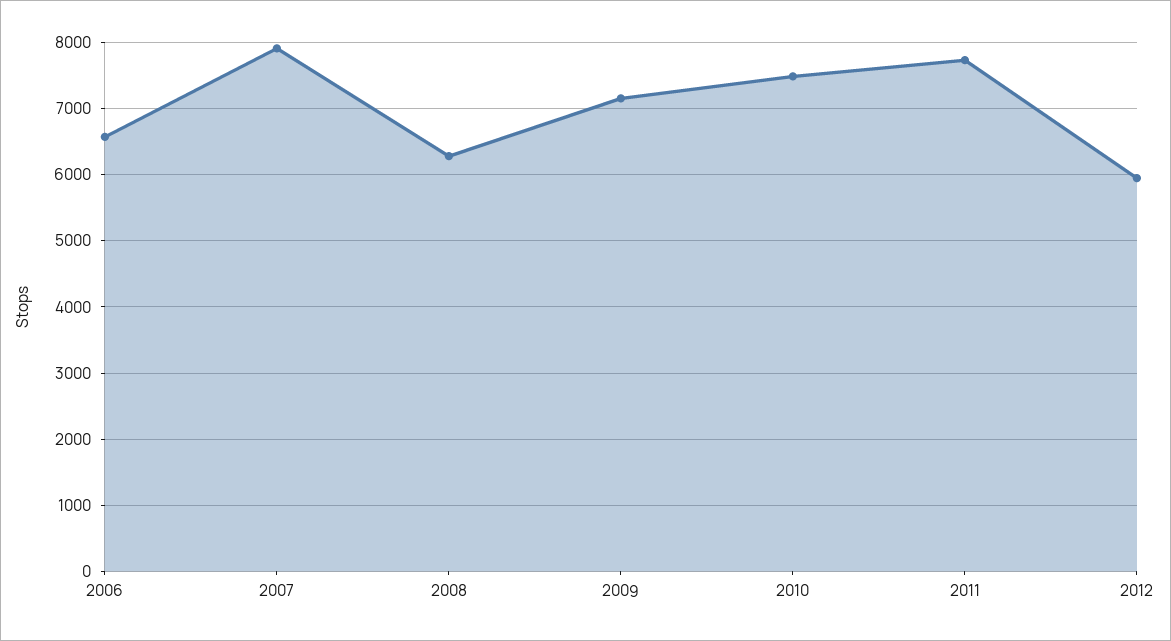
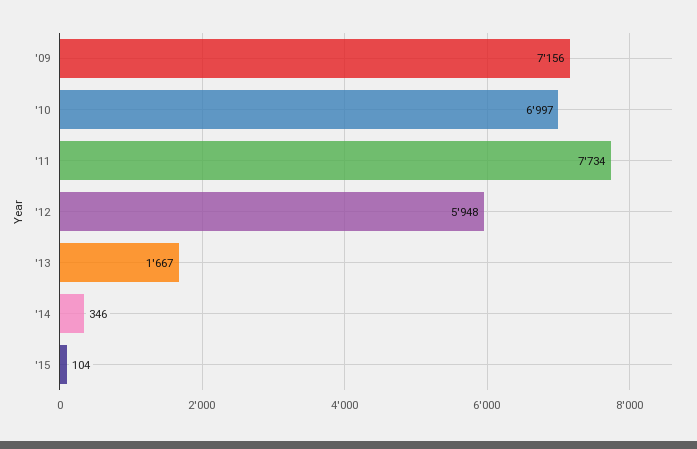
2006: 6600 -> none
2007: 7900 -> none
2008: 6300 -> none
2010: 7500 -> 6997
'13: none -> 1667
'14: none -> 346
'15: none -> 104

